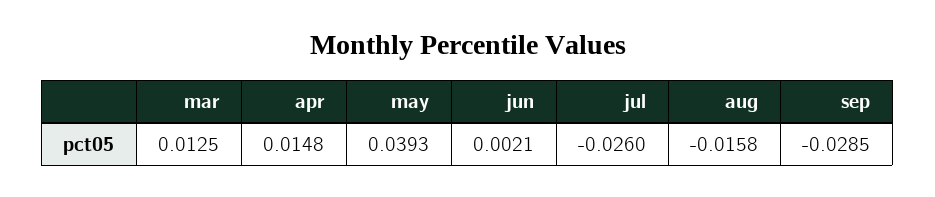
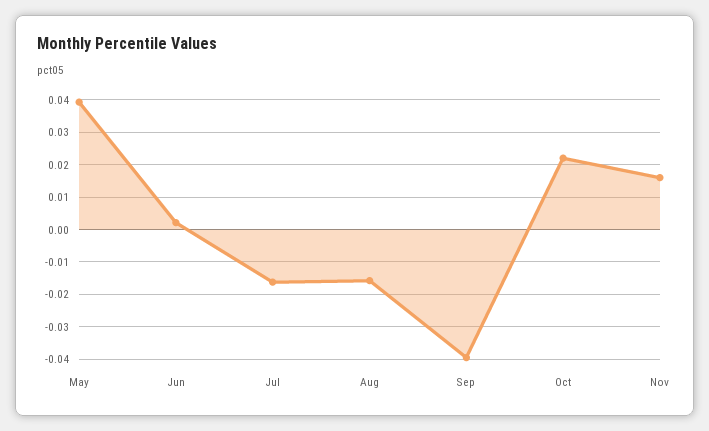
mar: 0.0125 -> none
apr: 0.0148 -> none
jul: -0.026 -> -0.016
sep: -0.0285 -> -0.04
Oct: none -> 0.022
Nov: none -> 0.016

